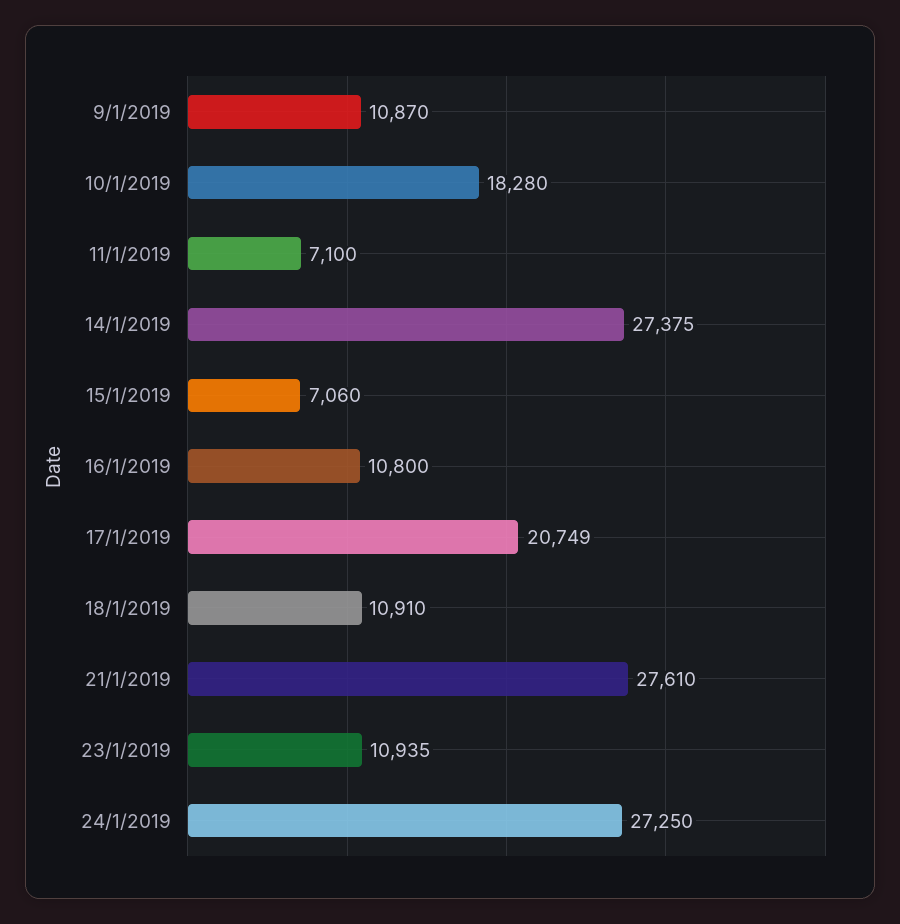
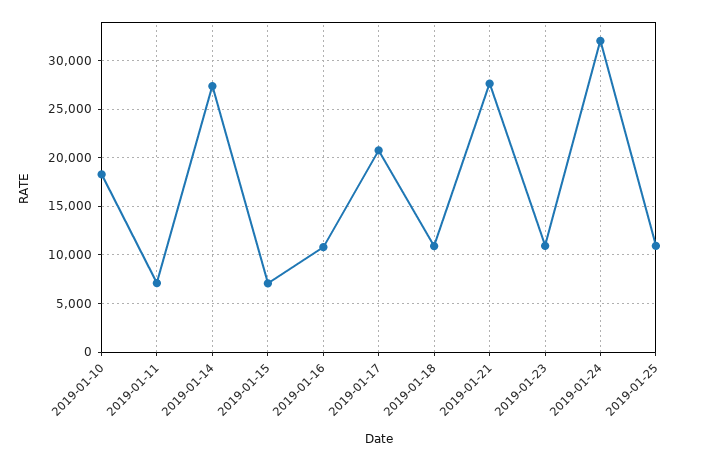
9/1/2019: 10870 -> none
24/1/2019: 27250 -> 32000
2019-01-25: none -> 11000

